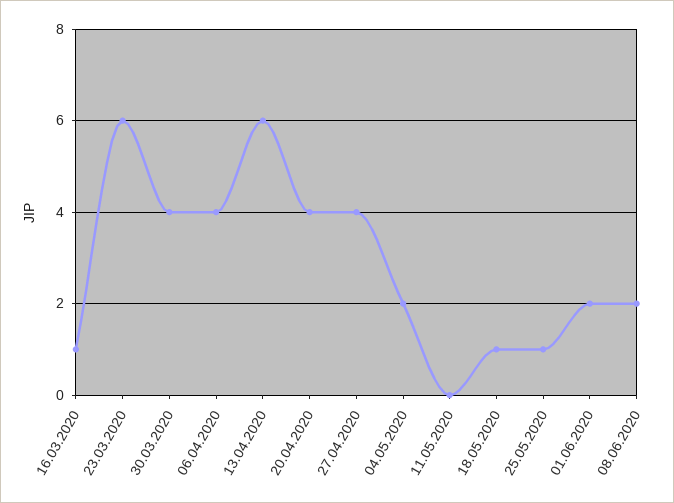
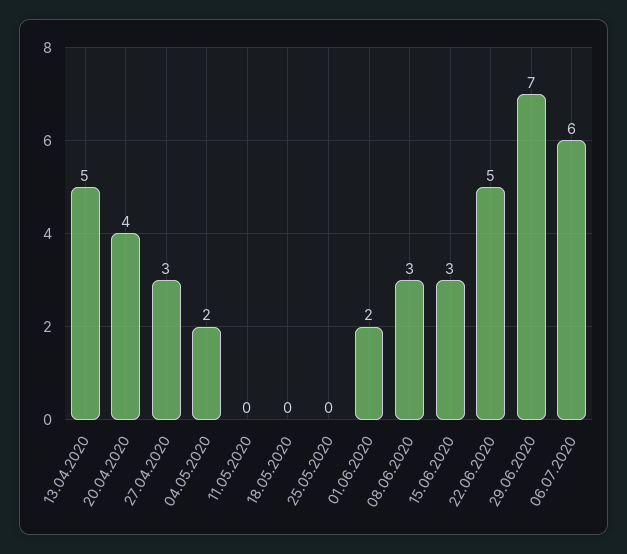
16.03.2020: 1 -> none
23.03.2020: 6 -> none
30.03.2020: 4 -> none
06.04.2020: 4 -> none
13.04.2020: 6 -> 5
27.04.2020: 4 -> 3
18.05.2020: 1 -> 0
25.05.2020: 1 -> 0
08.06.2020: 2 -> 3
15.06.2020: none -> 3
22.06.2020: none -> 5
29.06.2020: none -> 7
06.07.2020: none -> 6

